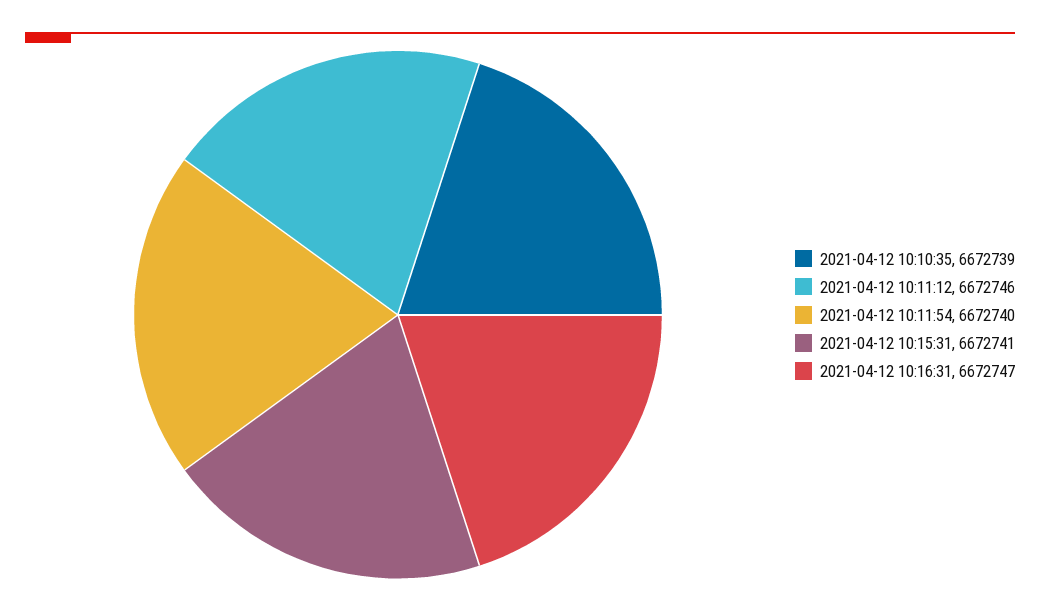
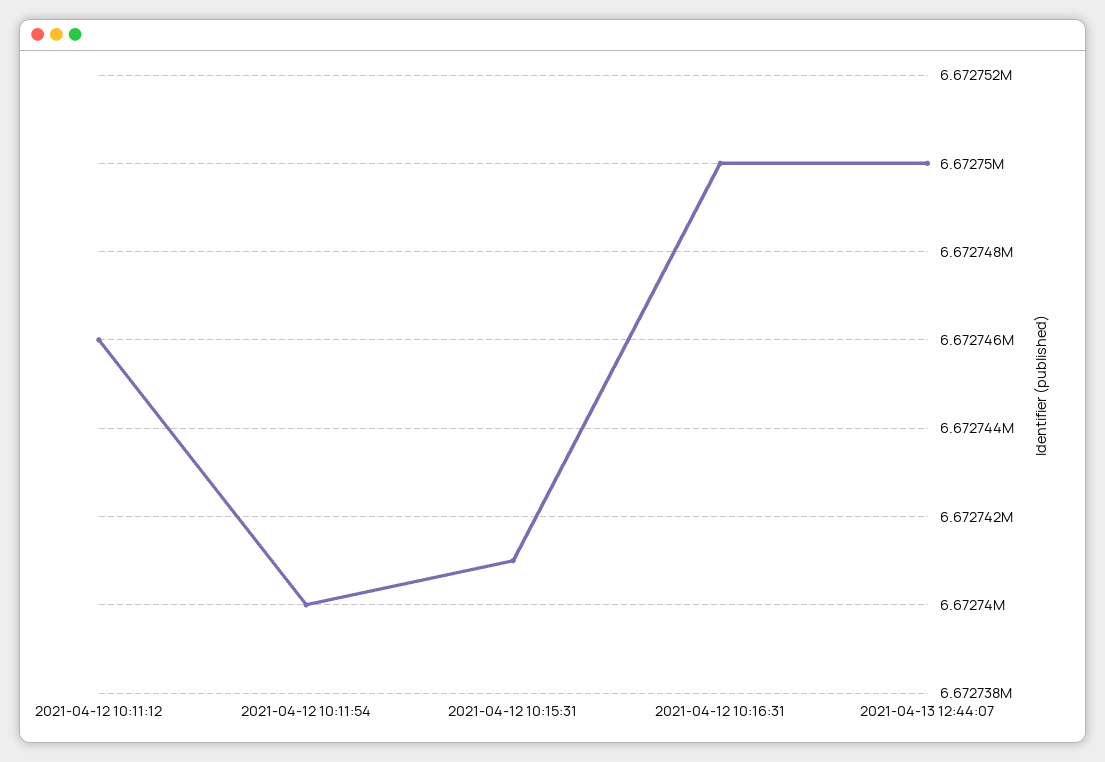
2021-04-12 10:10:35: 6672739 -> none
2021-04-12 10:16:31: 6672747 -> 6672750
2021-04-13 12:44:07: none -> 6672750

